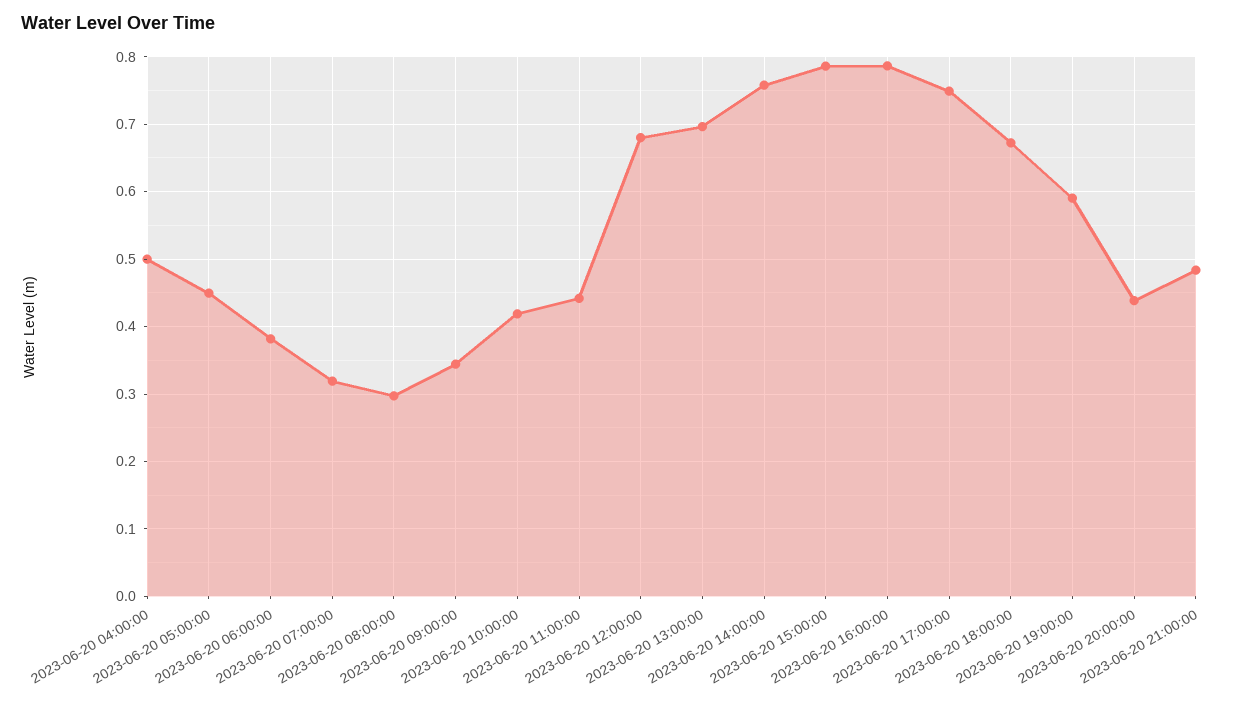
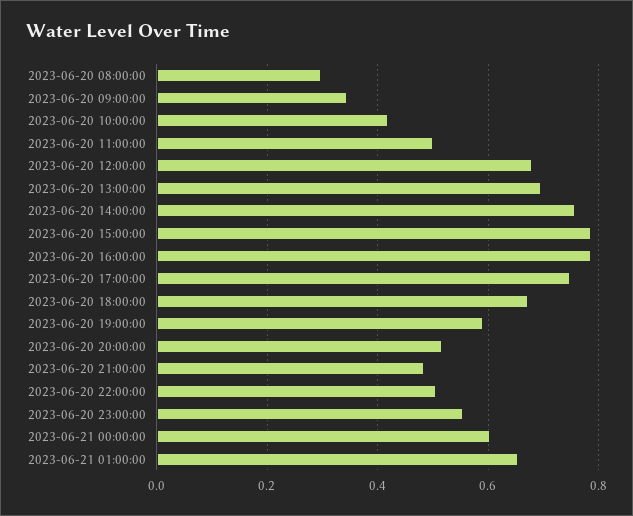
2023-06-20 04:00:00: 0.5 -> none
2023-06-20 05:00:00: 0.45 -> none
2023-06-20 06:00:00: 0.38 -> none
2023-06-20 07:00:00: 0.32 -> none
2023-06-20 11:00:00: 0.44 -> 0.5
2023-06-20 20:00:00: 0.44 -> 0.52
2023-06-20 22:00:00: none -> 0.5
2023-06-20 23:00:00: none -> 0.56
2023-06-21 00:00:00: none -> 0.6
2023-06-21 01:00:00: none -> 0.66

